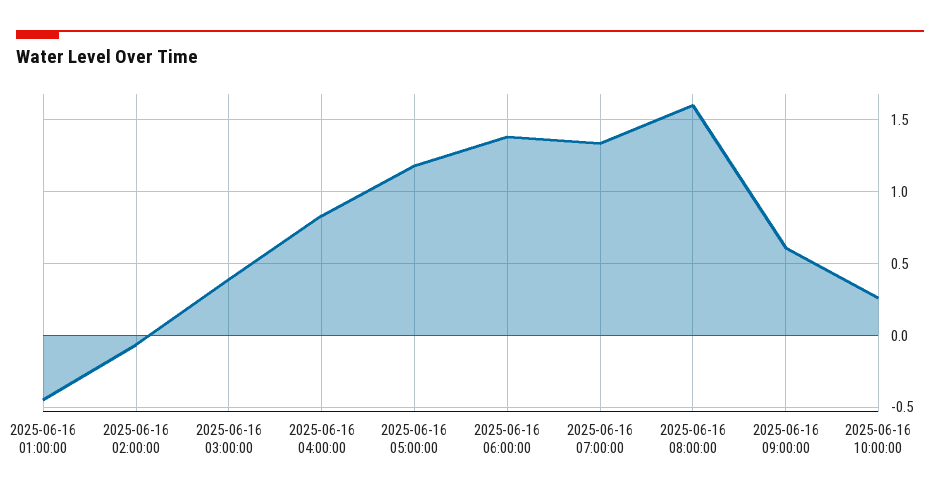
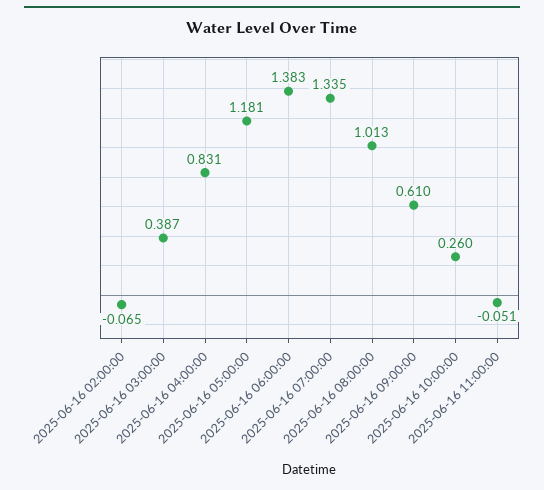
2025-06-16 01:00:00: -0.45 -> none
2025-06-16 08:00:00: 1.6 -> 1.013
2025-06-16 11:00:00: none -> -0.051

